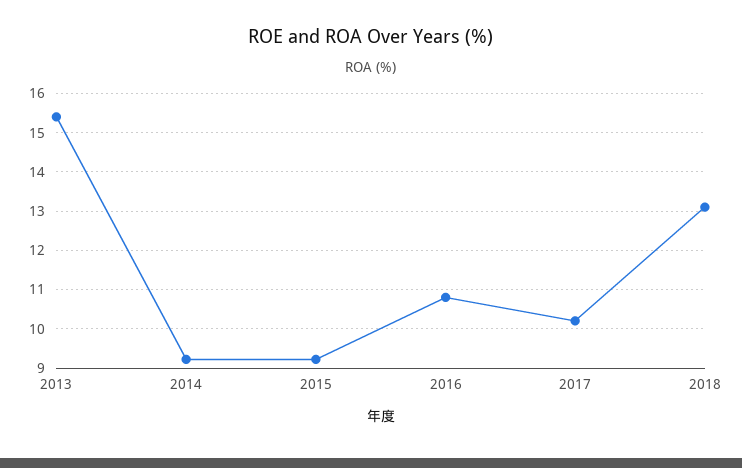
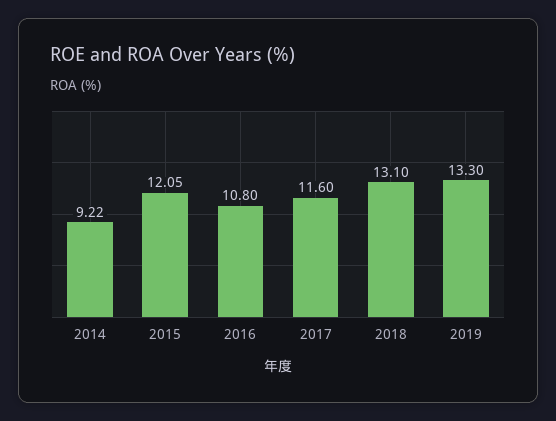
2013: 15.4 -> none
2015: 9.2 -> 12.05
2017: 10.2 -> 11.6
2019: none -> 13.3

